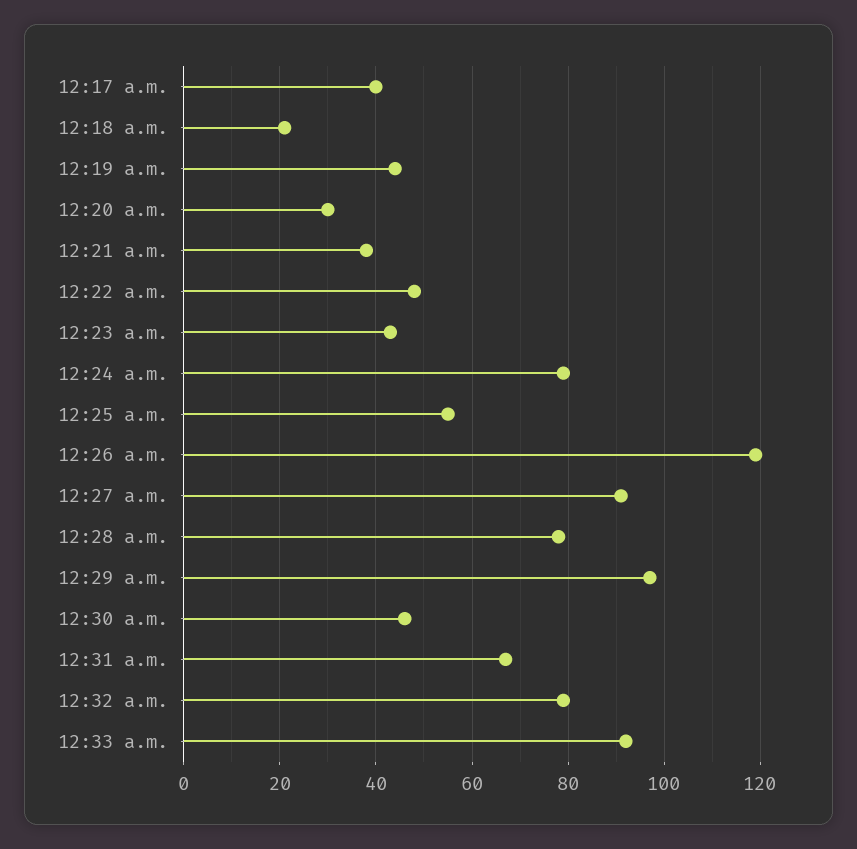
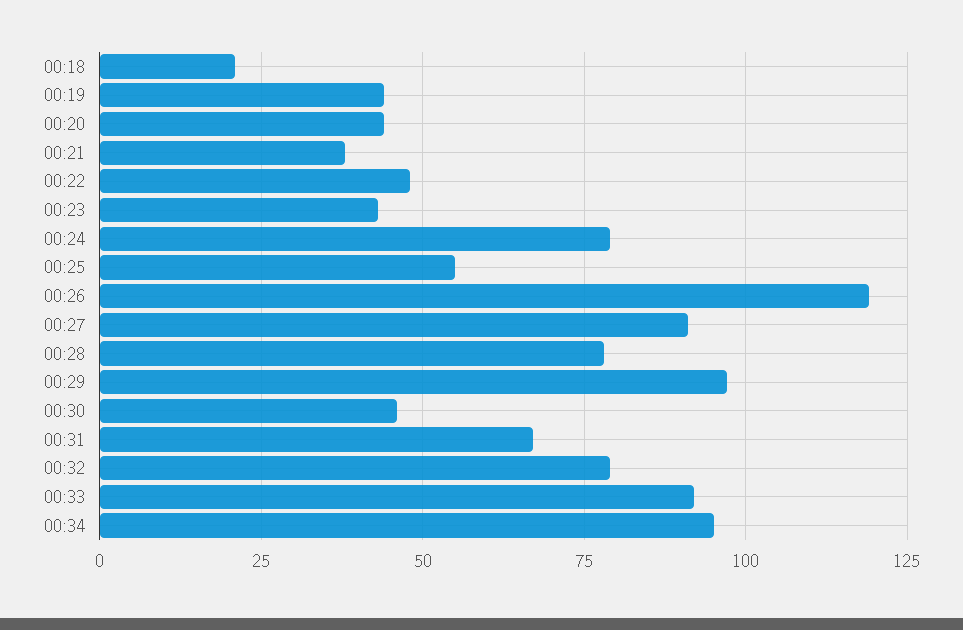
12:17 a.m.: 40 -> none
12:20 a.m.: 30 -> 45
00:34: none -> 95

